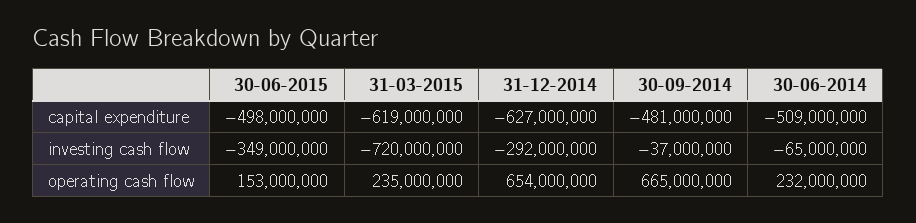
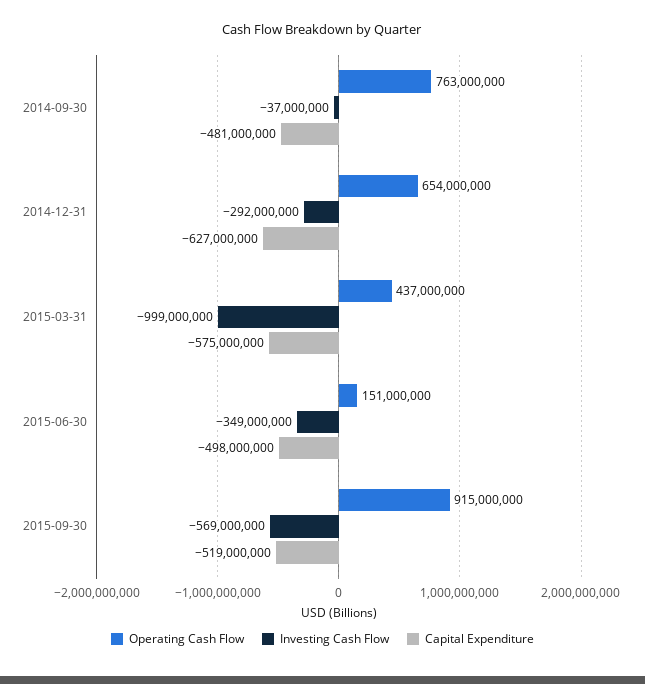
capital expenditure, 31-03-2015: -619000000 -> -575000000
capital expenditure, 30-06-2014: -509000000 -> none
investing cash flow, 31-03-2015: -720000000 -> -999000000
investing cash flow, 30-06-2014: -65000000 -> none
operating cash flow, 30-06-2015: 153000000 -> 151000000
operating cash flow, 31-03-2015: 235000000 -> 437000000
operating cash flow, 30-09-2014: 665000000 -> 763000000
operating cash flow, 30-06-2014: 232000000 -> none
operating cash flow, 2015-09-30: none -> 915000000
investing cash flow, 2015-09-30: none -> -569000000
capital expenditure, 2015-09-30: none -> -519000000

